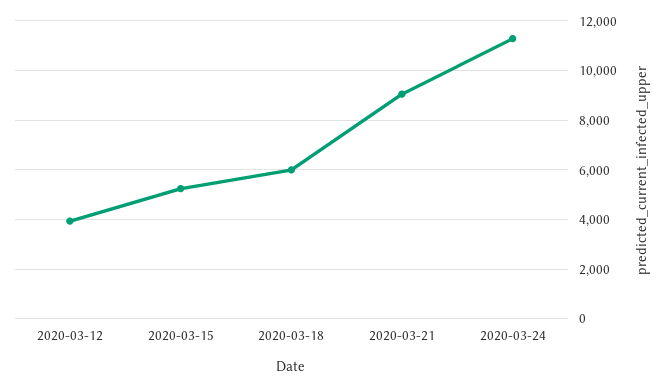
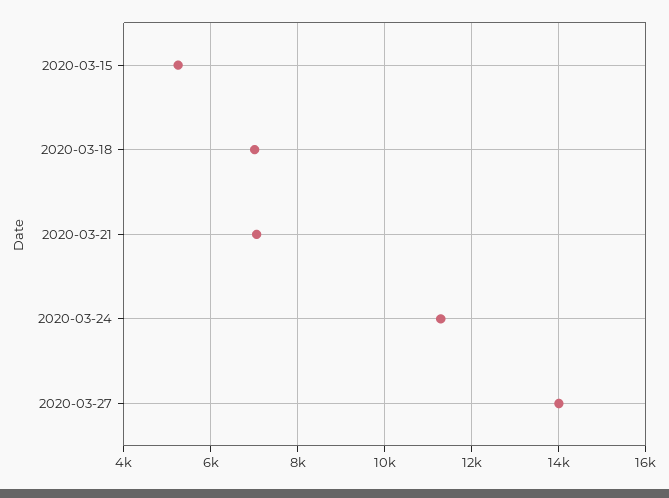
2020-03-12: 4000 -> none
2020-03-18: 6000 -> 7000
2020-03-21: 9000 -> 7000
2020-03-27: none -> 14000

